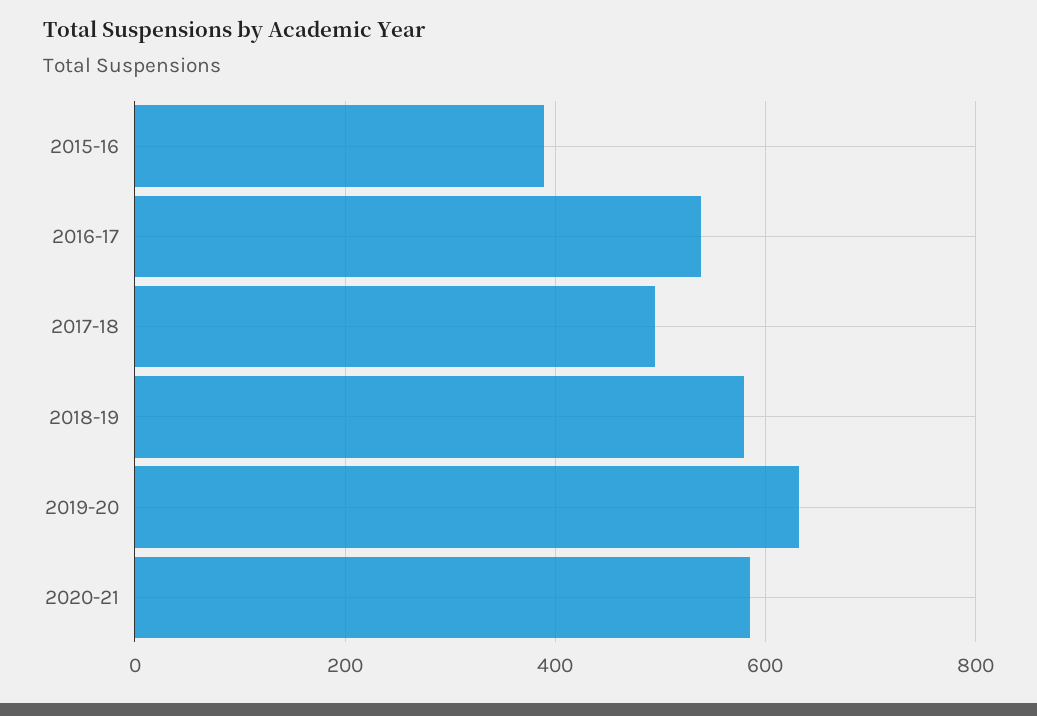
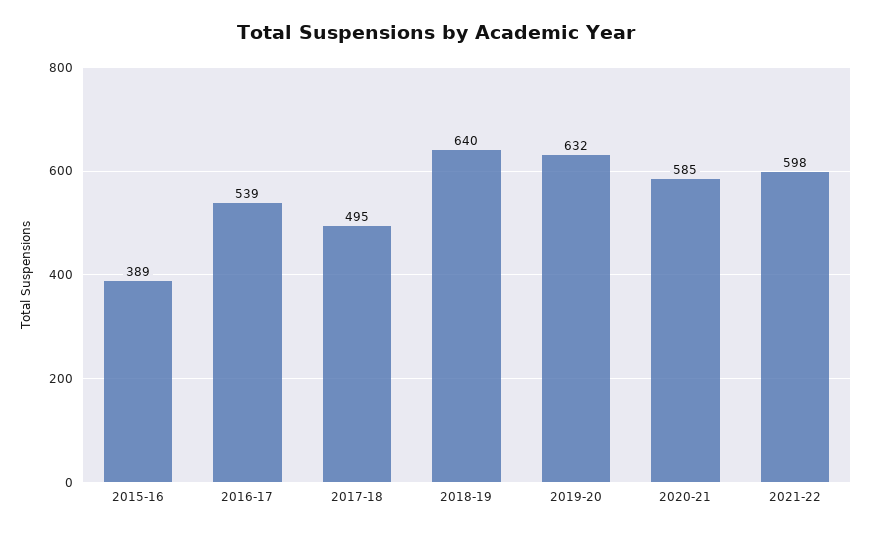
2018-19: 580 -> 640
2021-22: none -> 598

